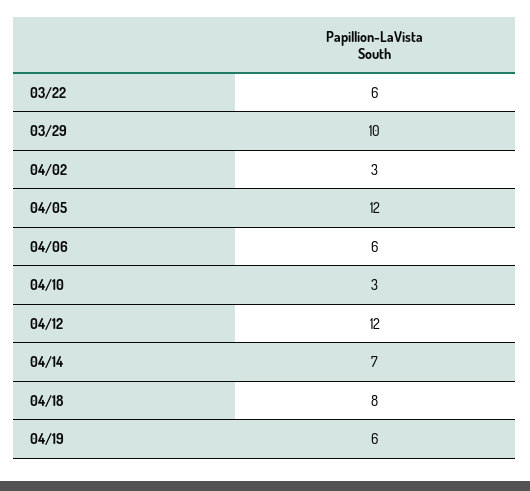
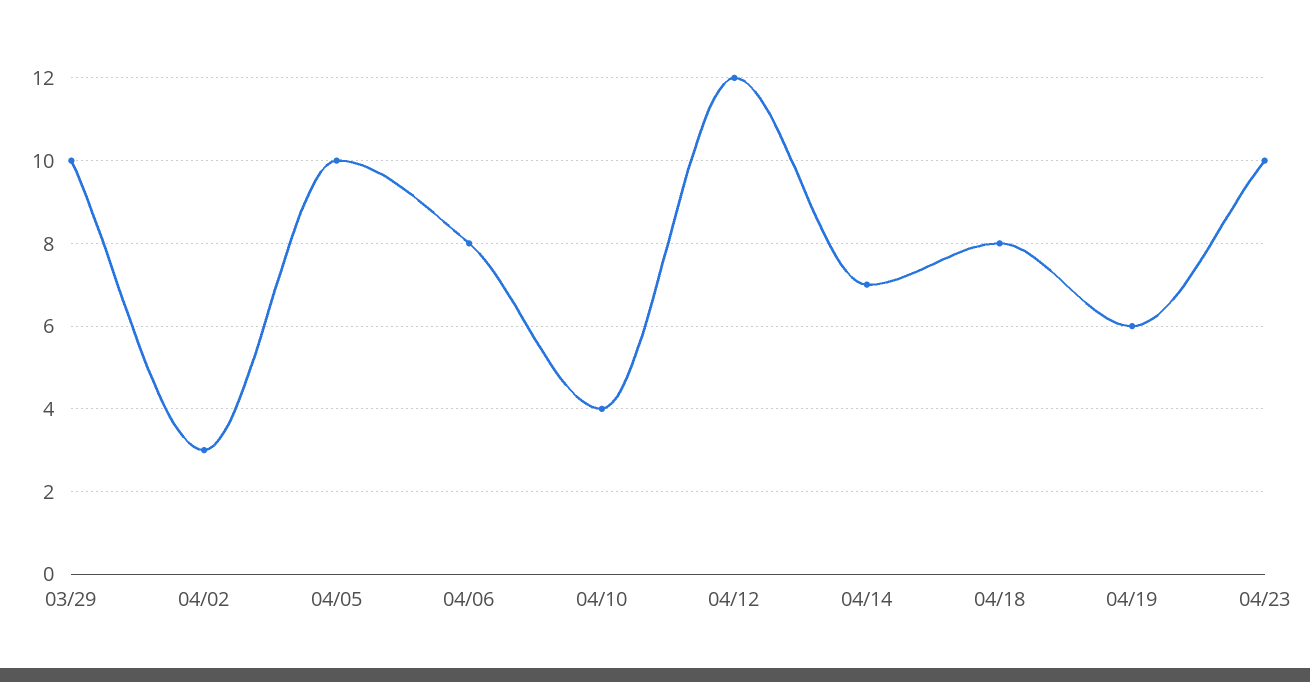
03/22: 6 -> none
04/05: 12 -> 10
04/06: 6 -> 8
04/10: 3 -> 4
04/23: none -> 10

